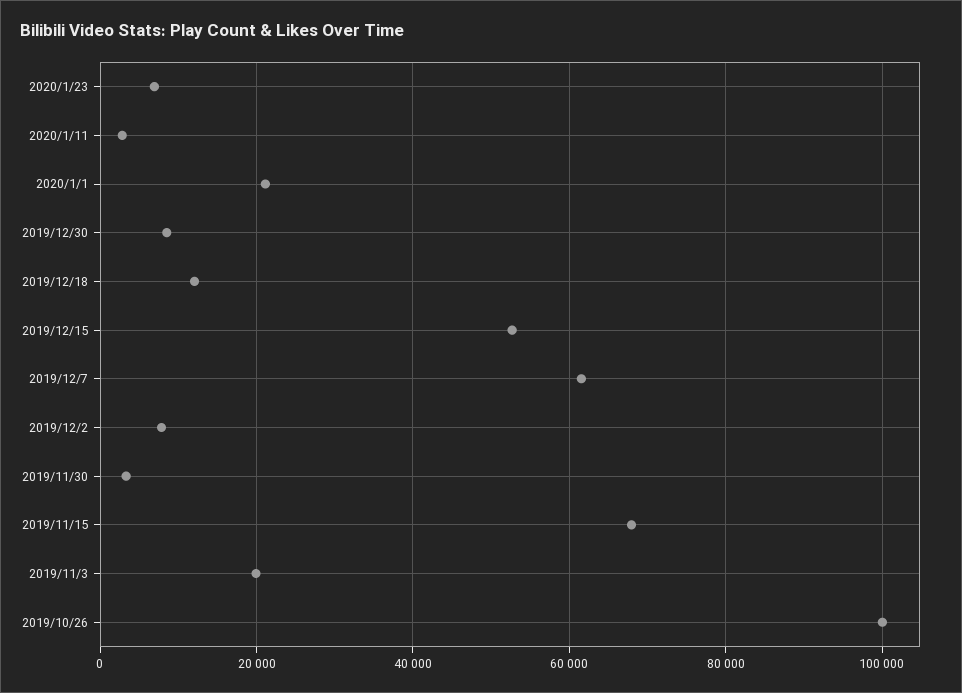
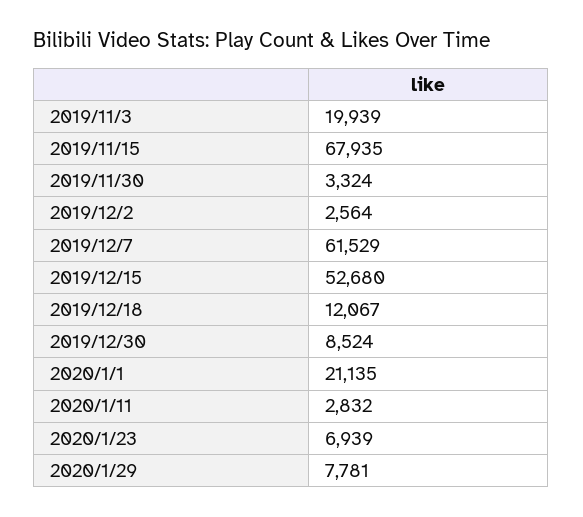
2019/12/2: 8000 -> 2564
2019/10/26: 100000 -> none
2020/1/29: none -> 7781

